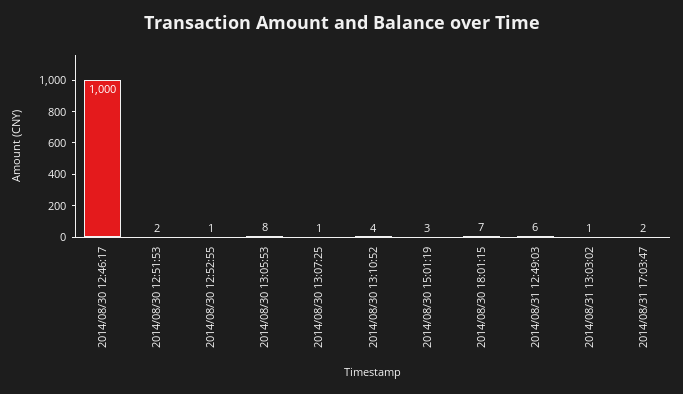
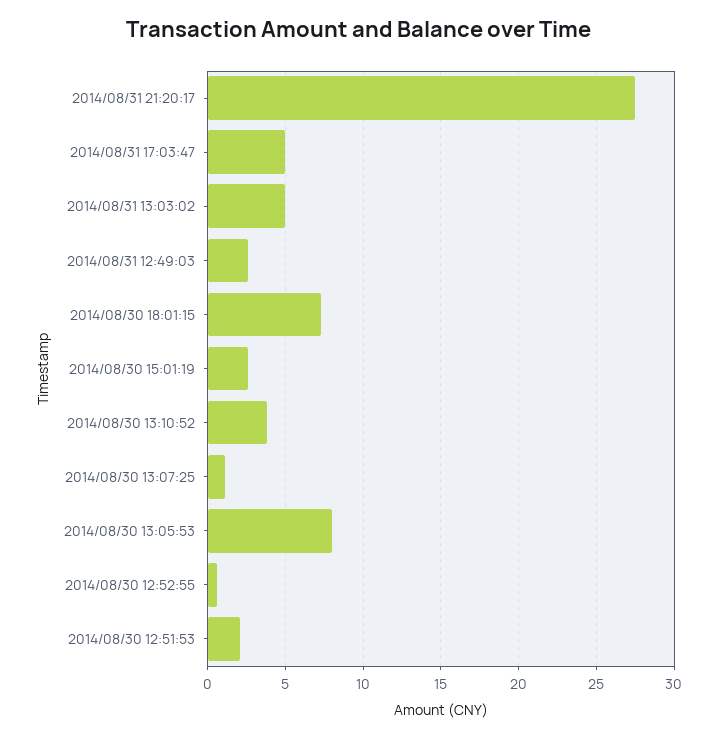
2014/08/30 12:46:17: 1000 -> none
2014/08/31 12:49:03: 6 -> 2.5
2014/08/31 13:03:02: 1 -> 5
2014/08/31 17:03:47: 2 -> 5
2014/08/31 21:20:17: none -> 27.5

